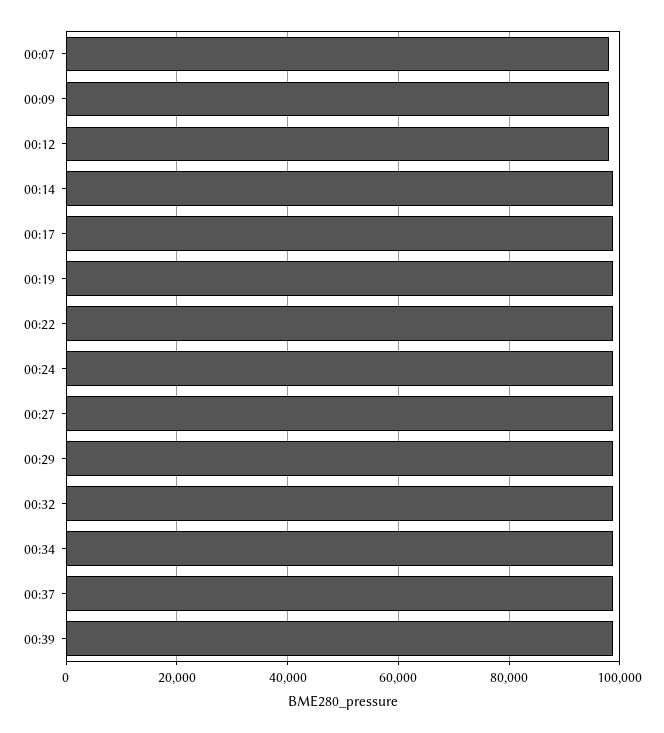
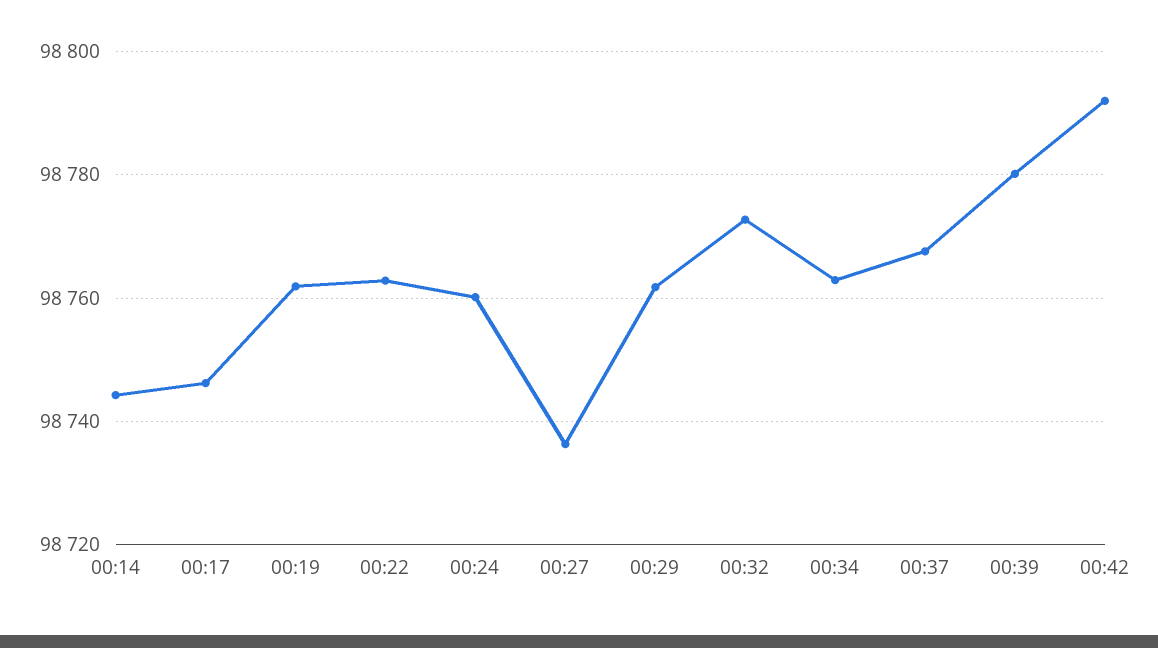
00:07: 98000 -> none
00:09: 98000 -> none
00:12: 98000 -> none
00:42: none -> 98792

